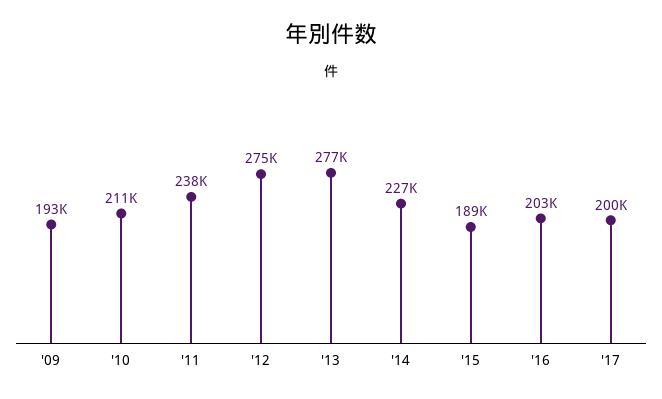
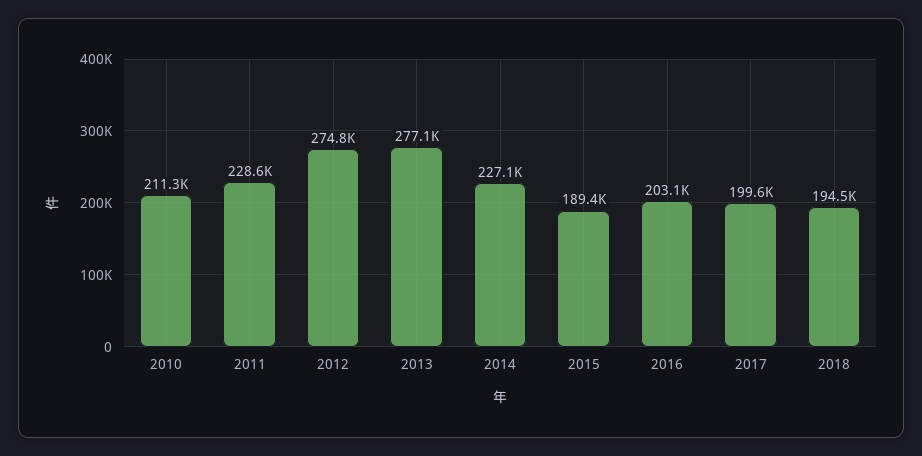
'09: 193000 -> none
'11: 238000 -> 228600
2018: none -> 194500

